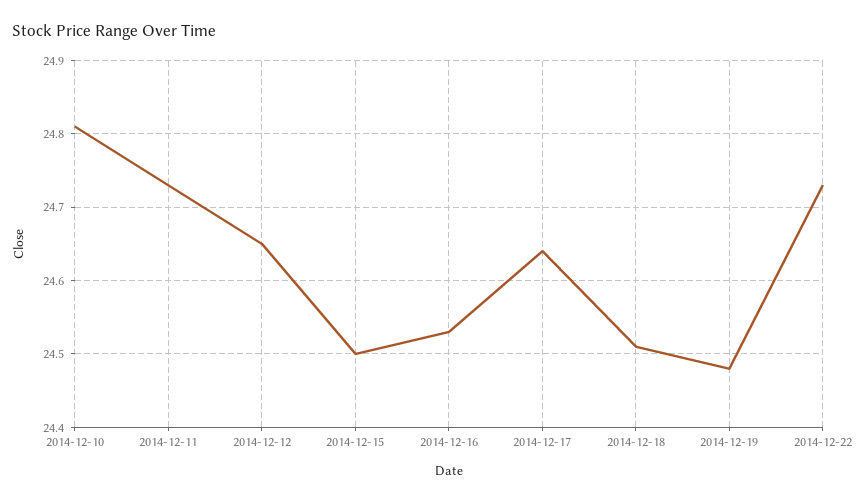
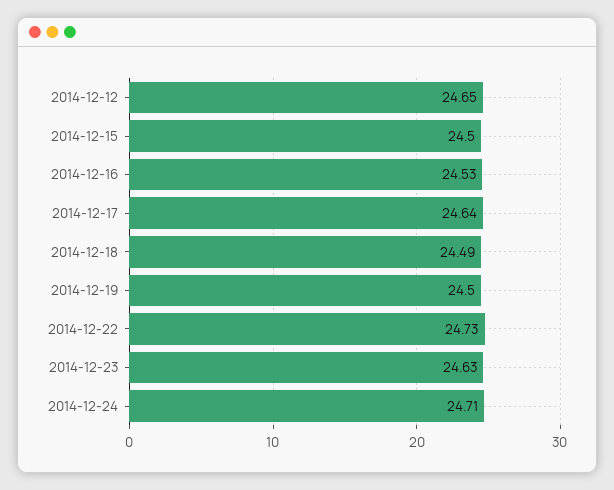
2014-12-10: 24.81 -> none
2014-12-11: 24.73 -> none
2014-12-18: 24.51 -> 24.49
2014-12-19: 24.48 -> 24.5
2014-12-23: none -> 24.63
2014-12-24: none -> 24.71

